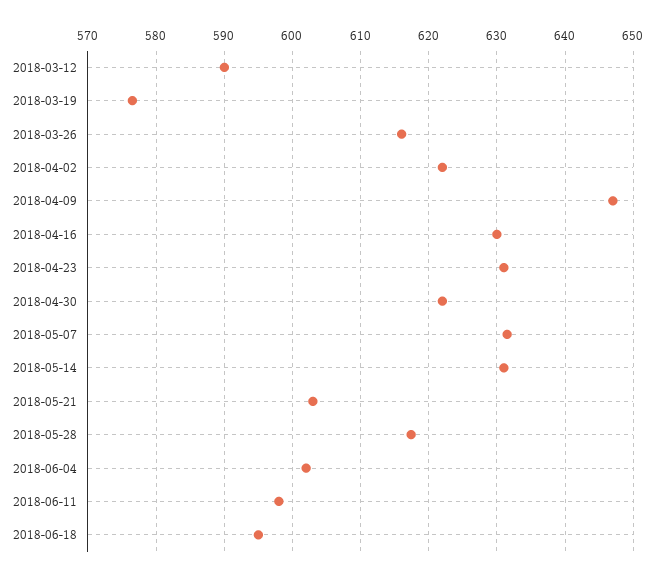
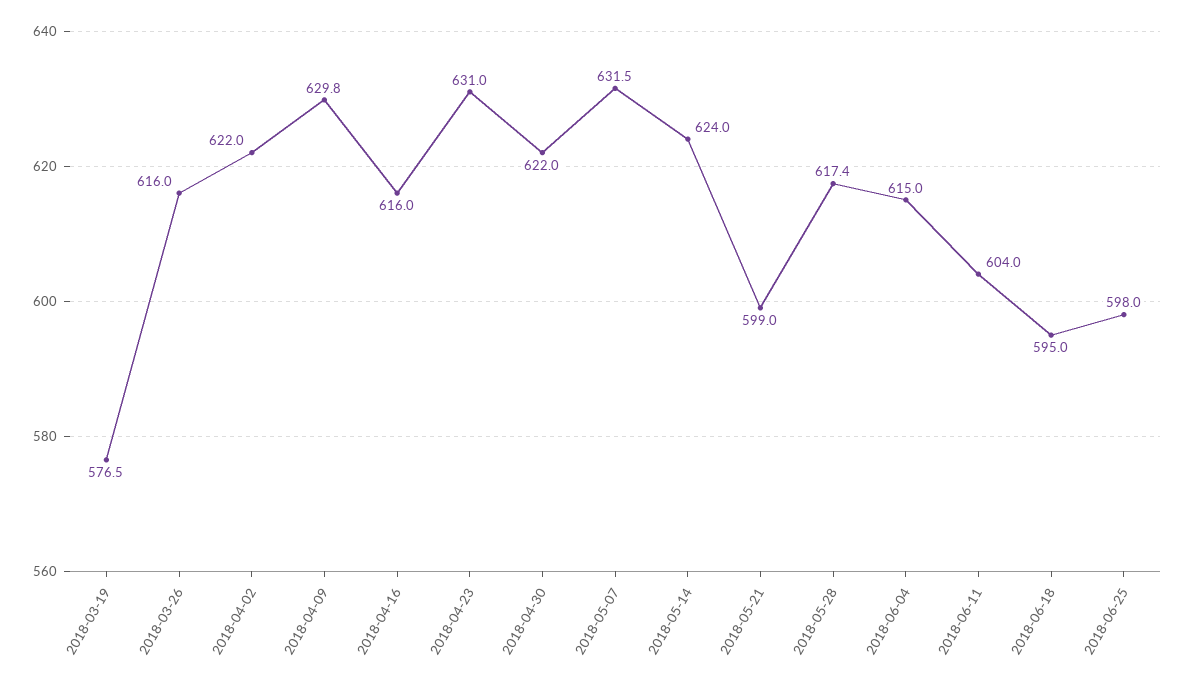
2018-03-12: 590 -> none
2018-04-09: 647 -> 629.8
2018-04-16: 630 -> 616
2018-05-14: 631 -> 624
2018-05-21: 603 -> 599
2018-06-04: 602 -> 615
2018-06-11: 598 -> 604
2018-06-25: none -> 598

